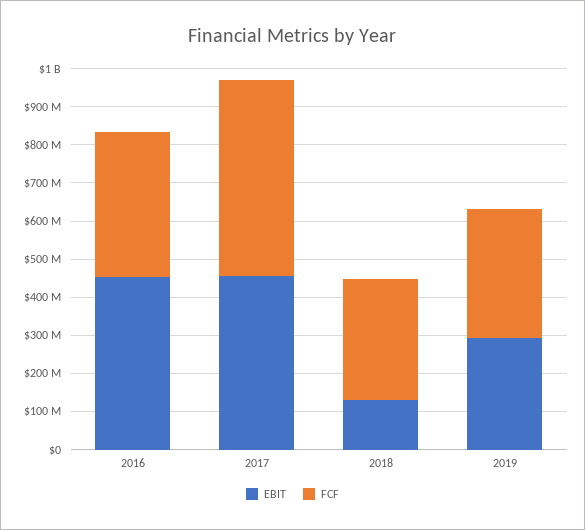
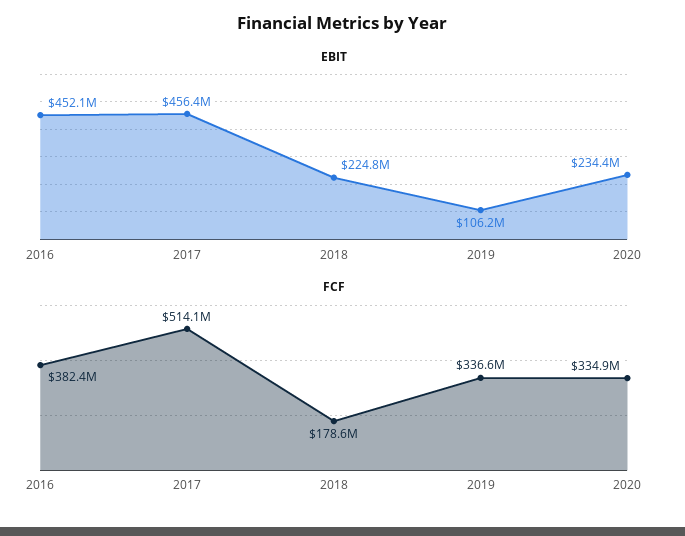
EBIT, 2018: 125000000 -> 224800000
FCF, 2018: 325000000 -> 178600000
EBIT, 2019: 300000000 -> 106200000
EBIT, 2020: none -> 234400000
FCF, 2020: none -> 334900000

